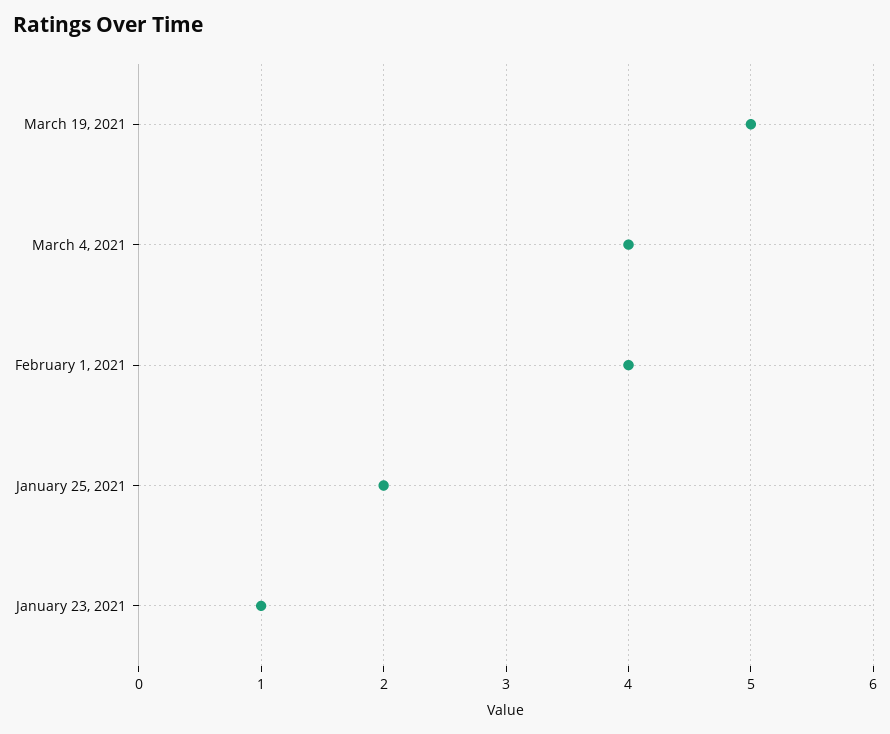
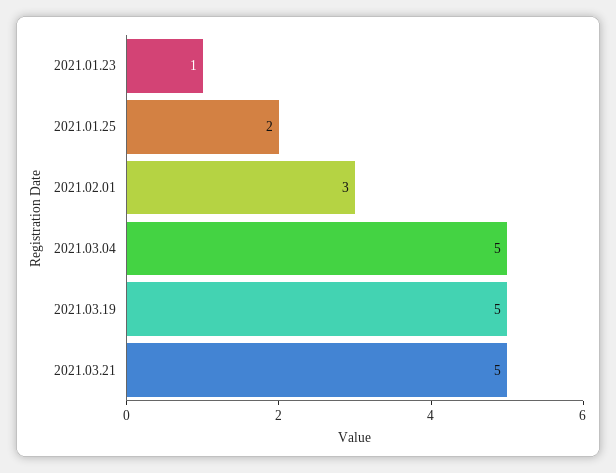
March 4, 2021: 4 -> 5
February 1, 2021: 4 -> 3
2021.03.21: none -> 5

